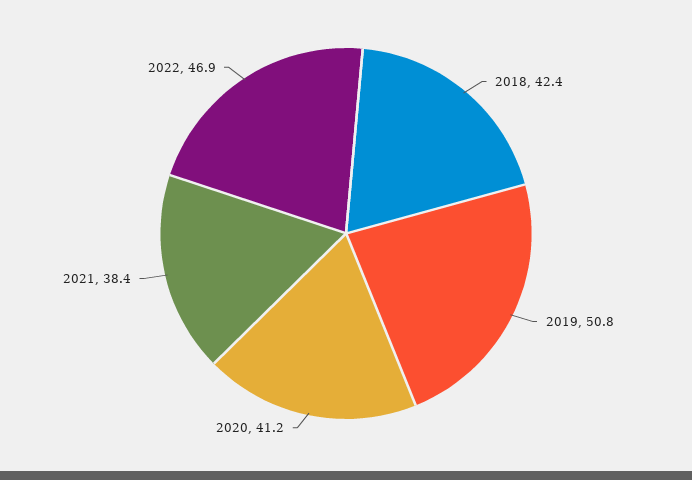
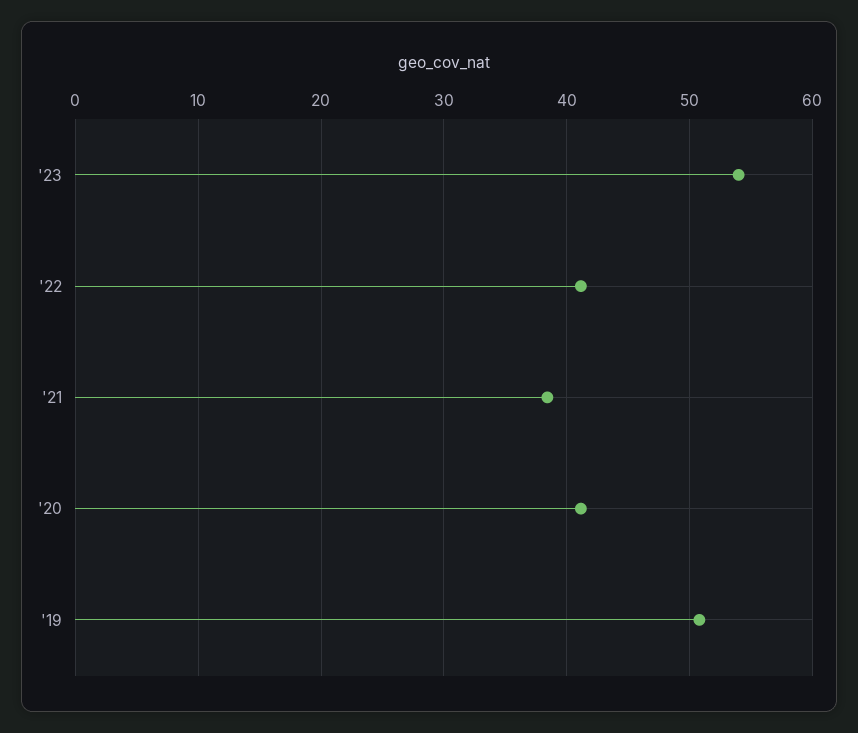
2018: 42.4 -> none
2022: 46.9 -> 41
'23: none -> 54

